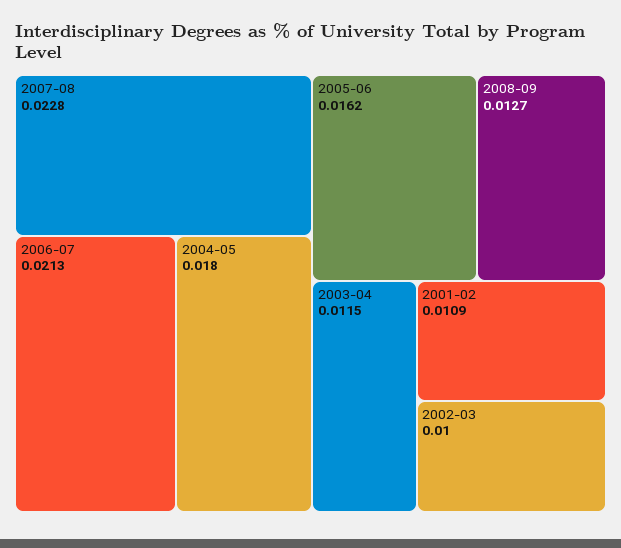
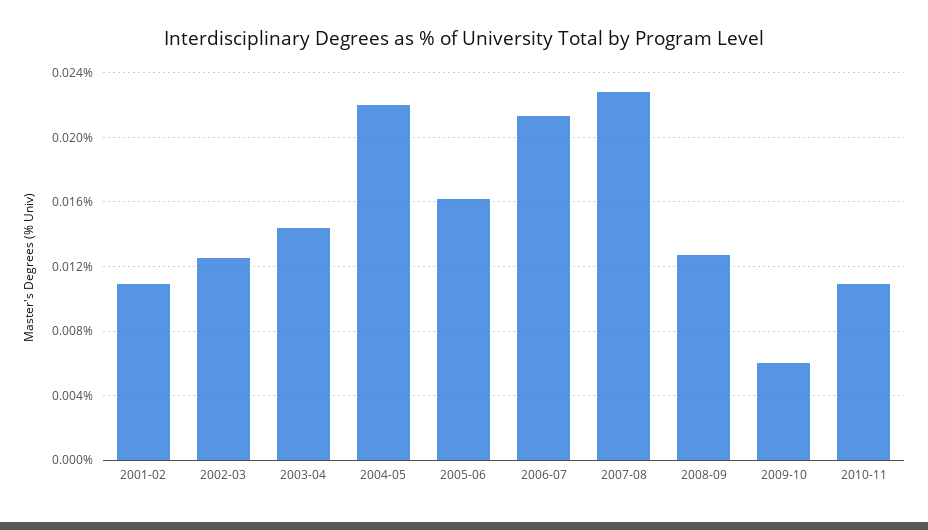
2004-05: 0.018 -> 0.022
2003-04: 0.0115 -> 0.0145
2002-03: 0.01 -> 0.0125
2009-10: none -> 0.006
2010-11: none -> 0.011

